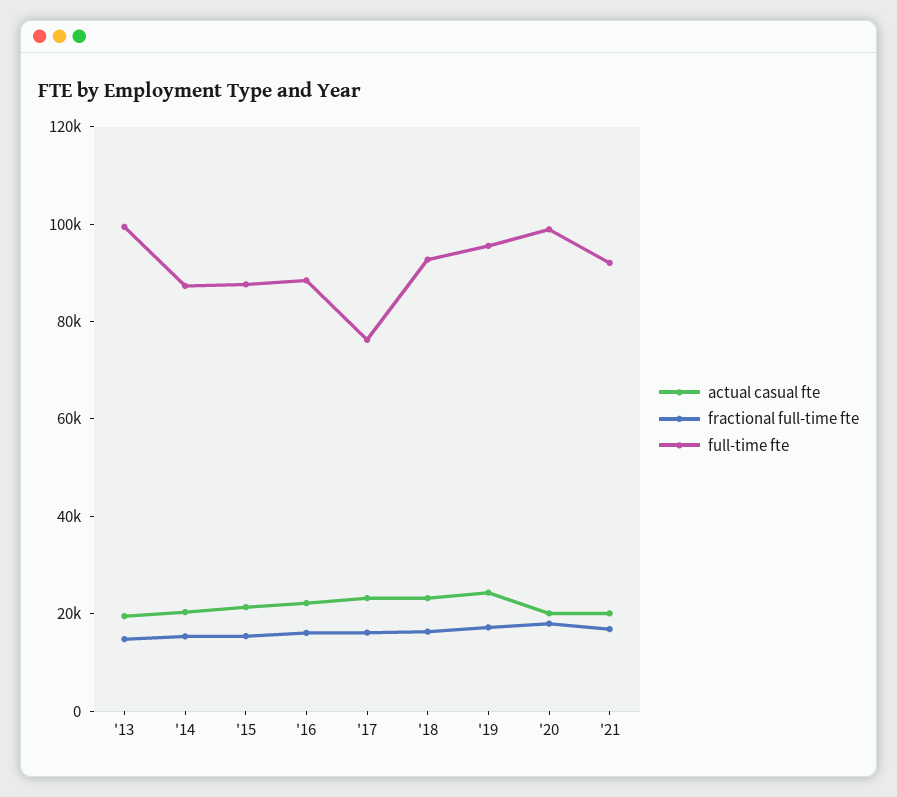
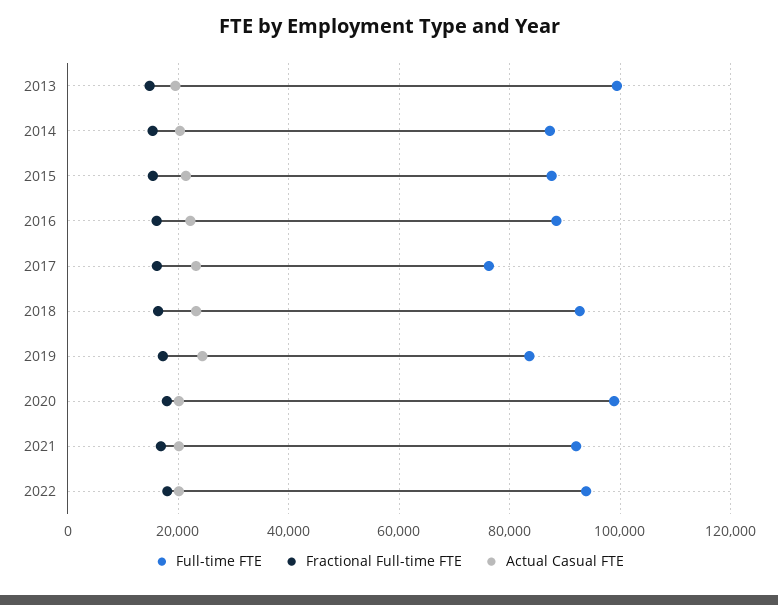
full-time fte, '19: 95000 -> 84000
full-time fte, 2022: none -> 94000
fractional full-time fte, 2022: none -> 18000
actual casual fte, 2022: none -> 20000

